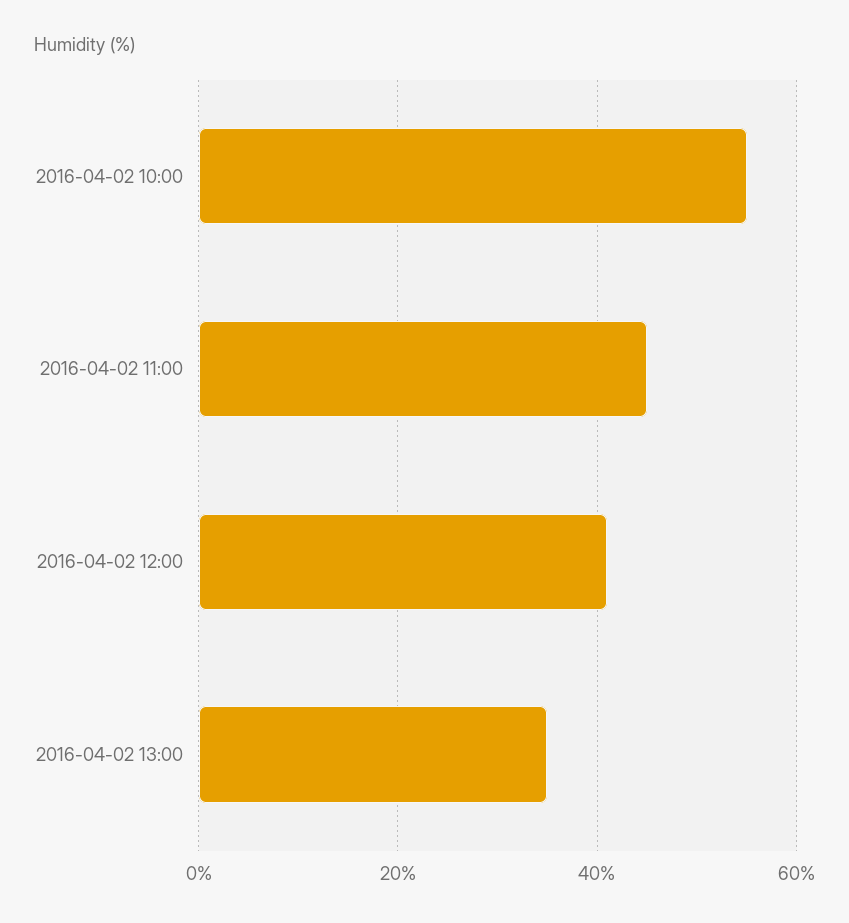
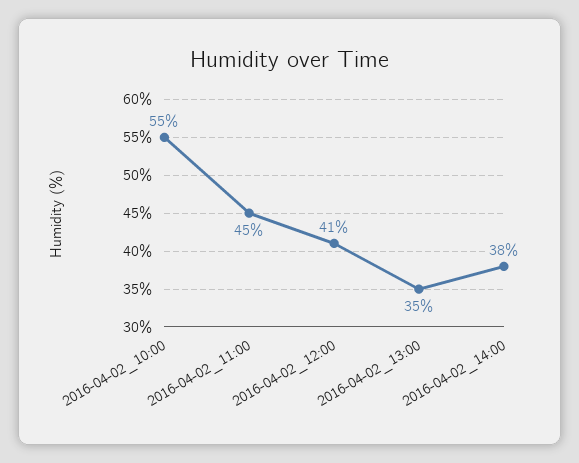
2016-04-02_14:00: none -> 38

